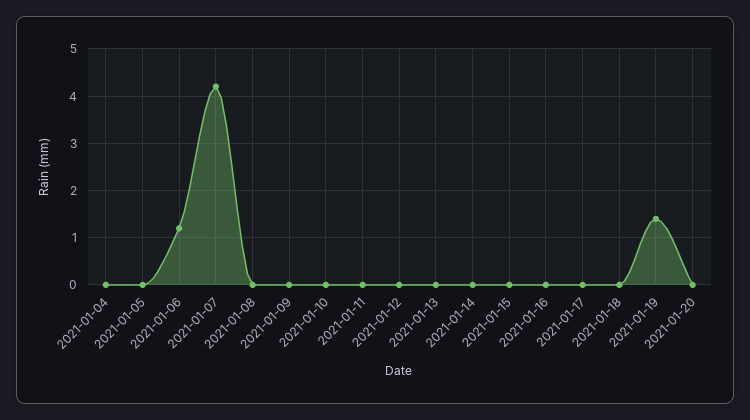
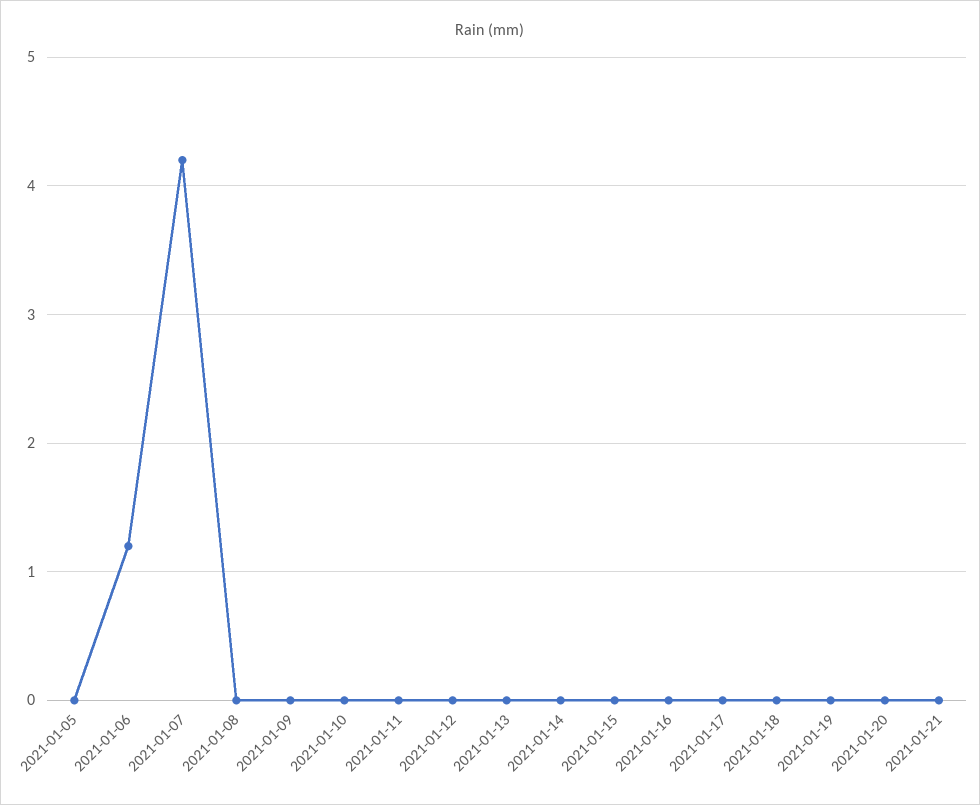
2021-01-04: 0 -> none
2021-01-19: 1.5 -> 0
2021-01-21: none -> 0

